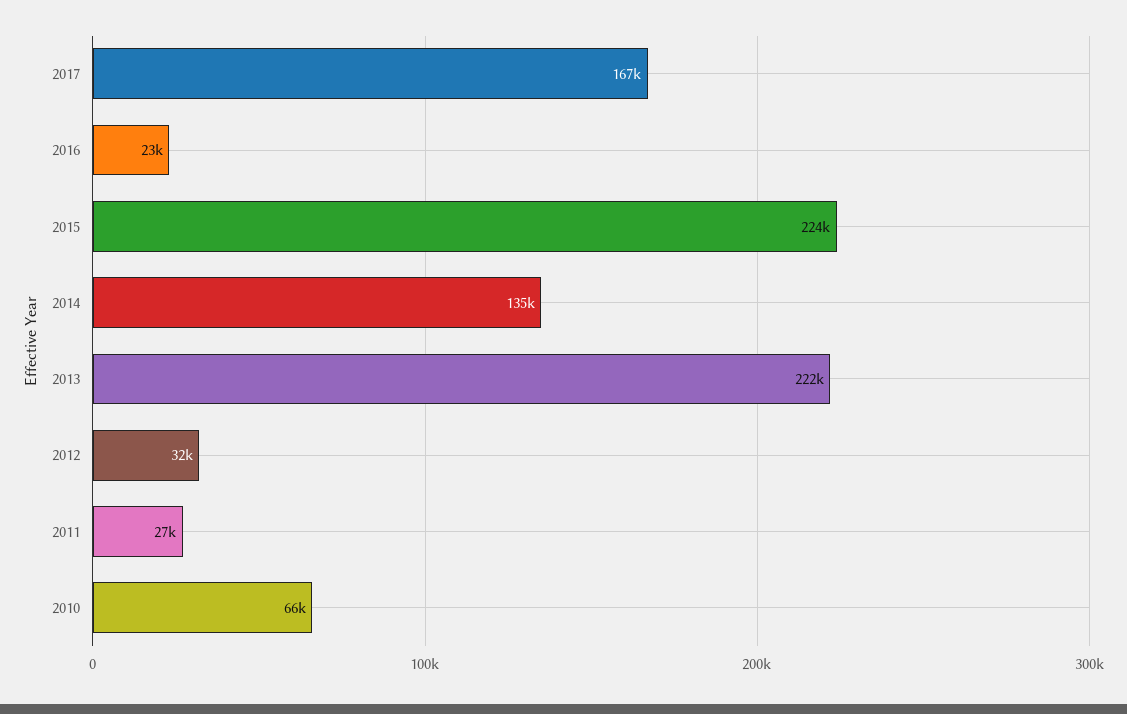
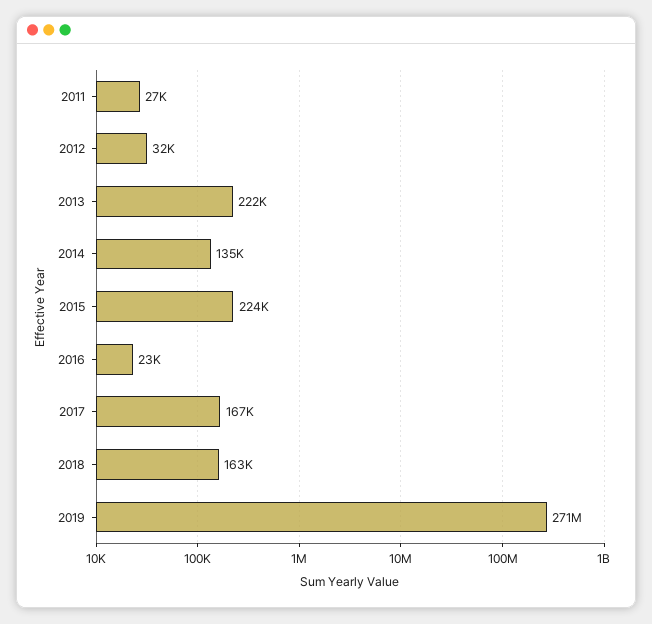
2010: 66000 -> none
2018: none -> 163000
2019: none -> 271000000

